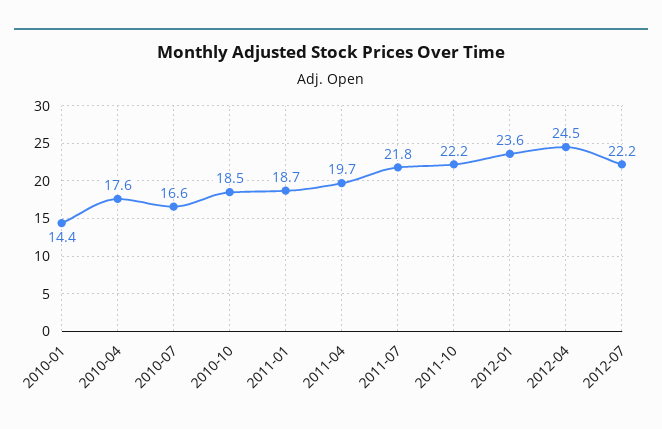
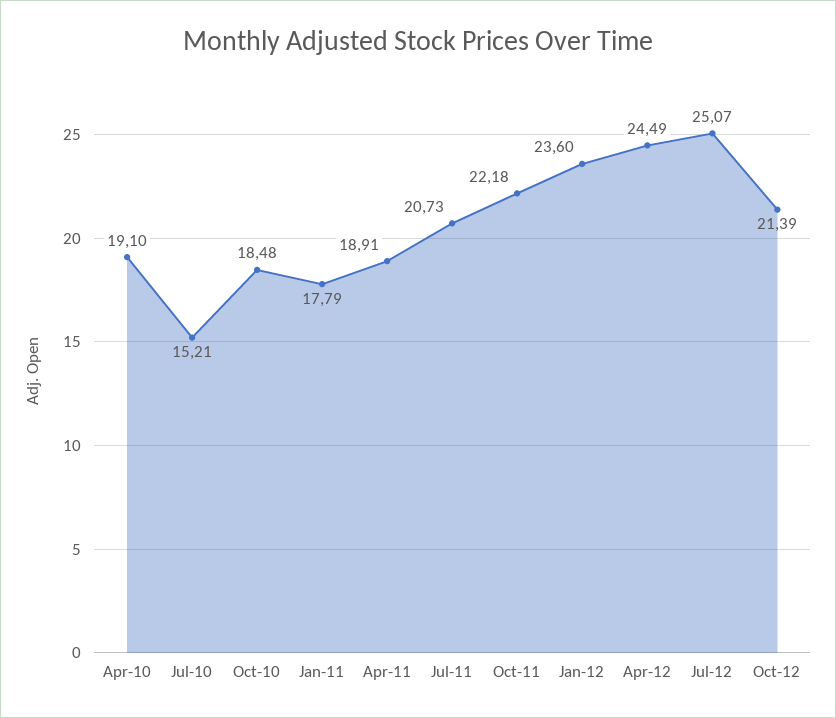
2010-01: 14.4 -> none
2010-04: 17.6 -> 19.1
2010-07: 16.6 -> 15.21
2011-01: 18.7 -> 17.79
2011-04: 19.7 -> 18.91
2011-07: 21.8 -> 20.73
2012-07: 22.2 -> 25.07
Oct-12: none -> 21.39

